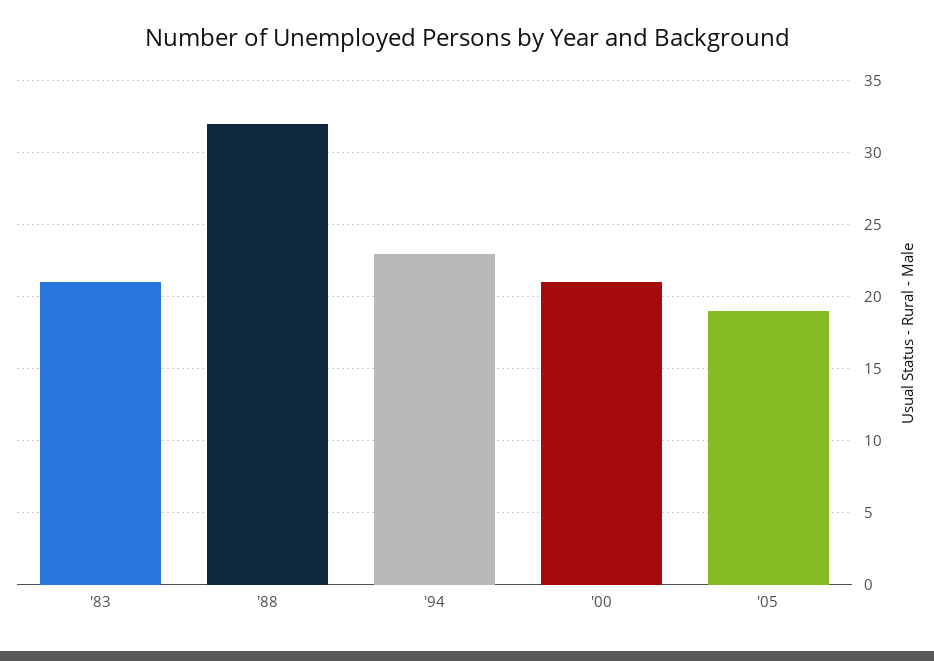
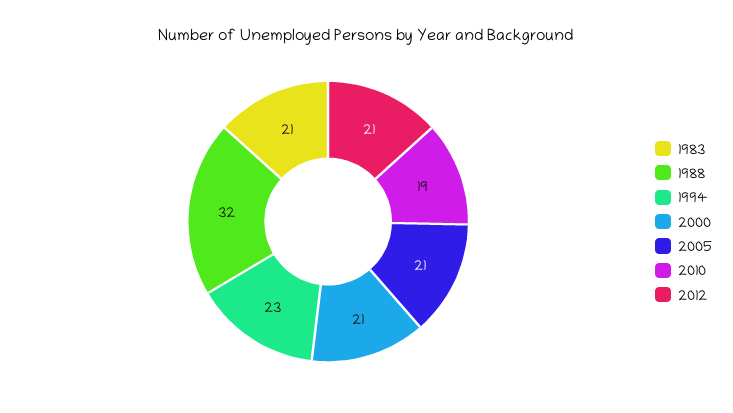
'05: 19 -> 21
2010: none -> 19
2012: none -> 21

